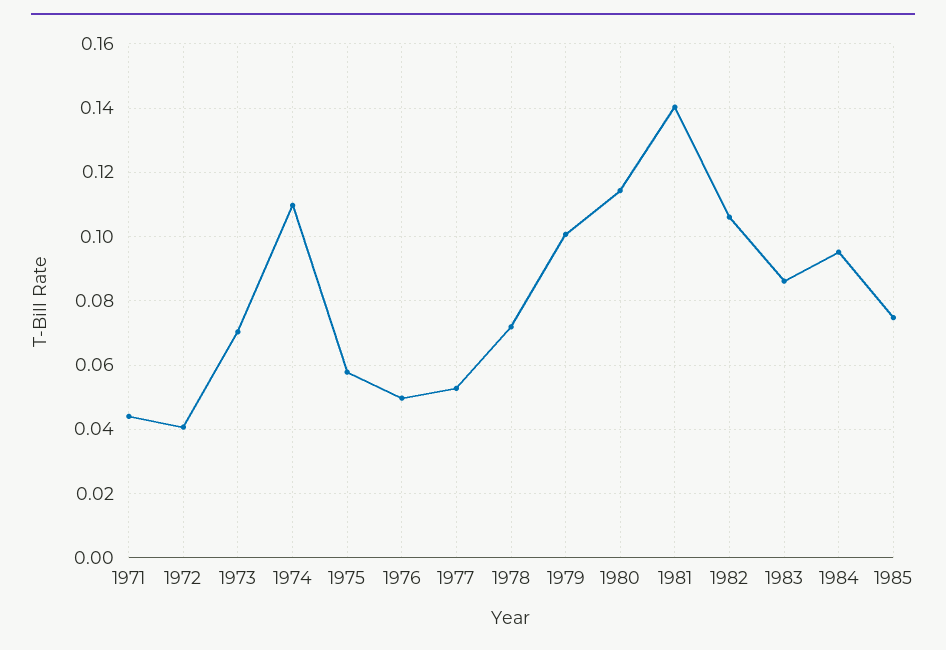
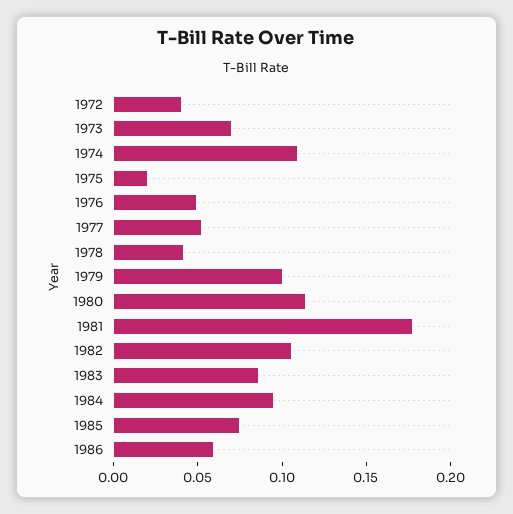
1971: 0.044 -> none
1975: 0.058 -> 0.02
1978: 0.072 -> 0.04
1981: 0.14 -> 0.18
1986: none -> 0.06

